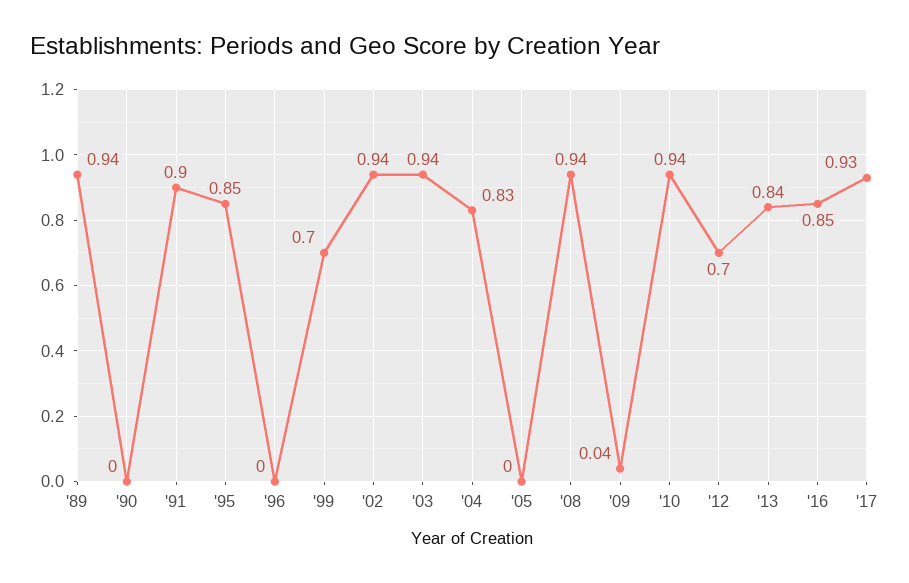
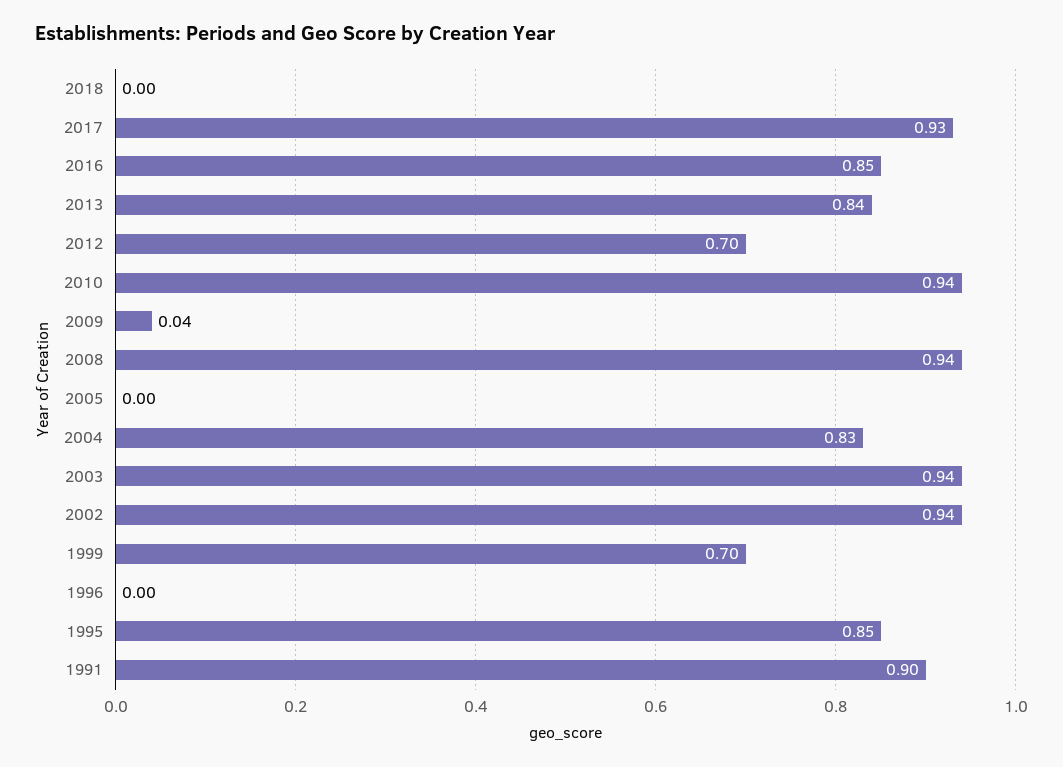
'89: 0.94 -> none
'90: 0 -> none
2018: none -> 0

